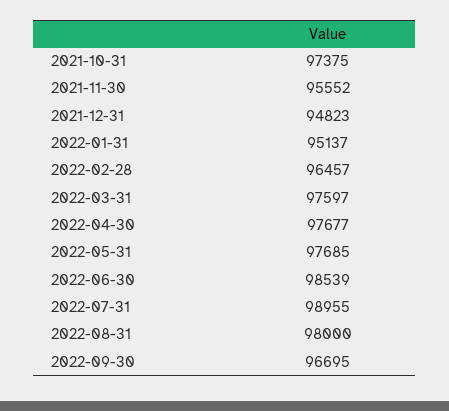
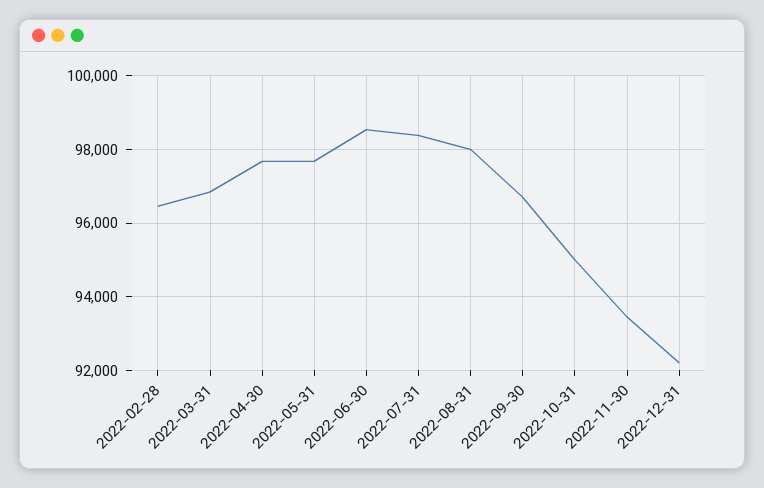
2021-10-31: 97375 -> none
2021-11-30: 95552 -> none
2021-12-31: 94823 -> none
2022-01-31: 95137 -> none
2022-03-31: 97597 -> 96800
2022-07-31: 98955 -> 98400
2022-10-31: none -> 95000
2022-11-30: none -> 93400
2022-12-31: none -> 92200

